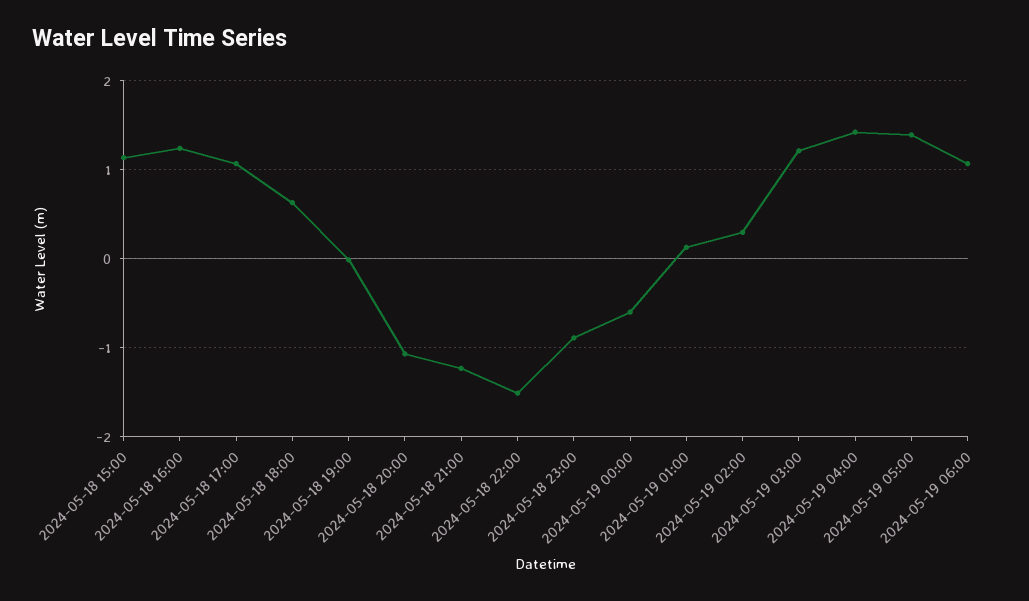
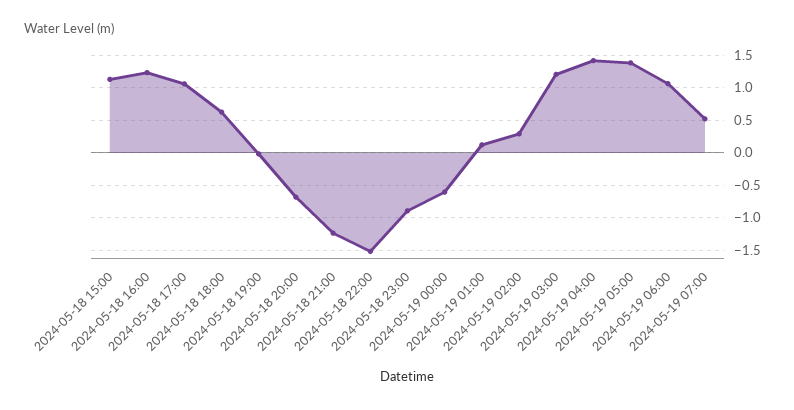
2024-05-18 20:00: -1.1 -> -0.7
2024-05-19 07:00: none -> 0.5

